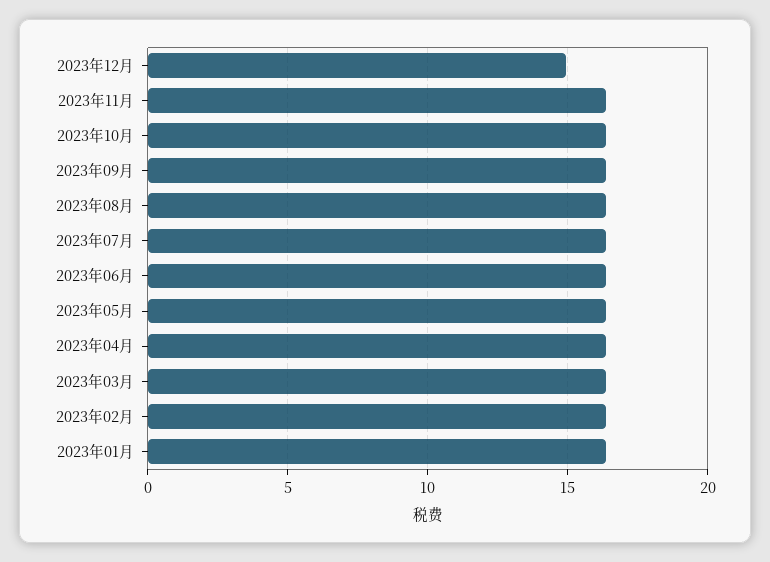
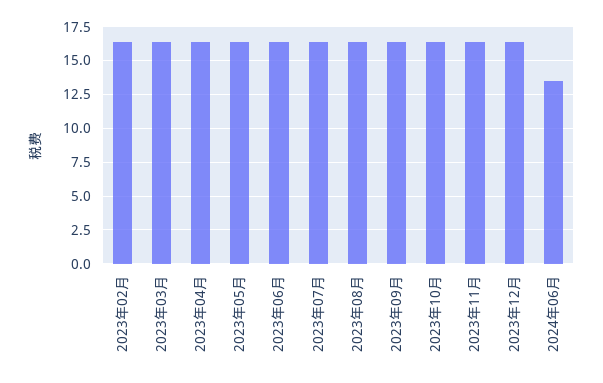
2023年12月: 15 -> 16.5
2023年01月: 16.5 -> none
2024年06月: none -> 13.5

